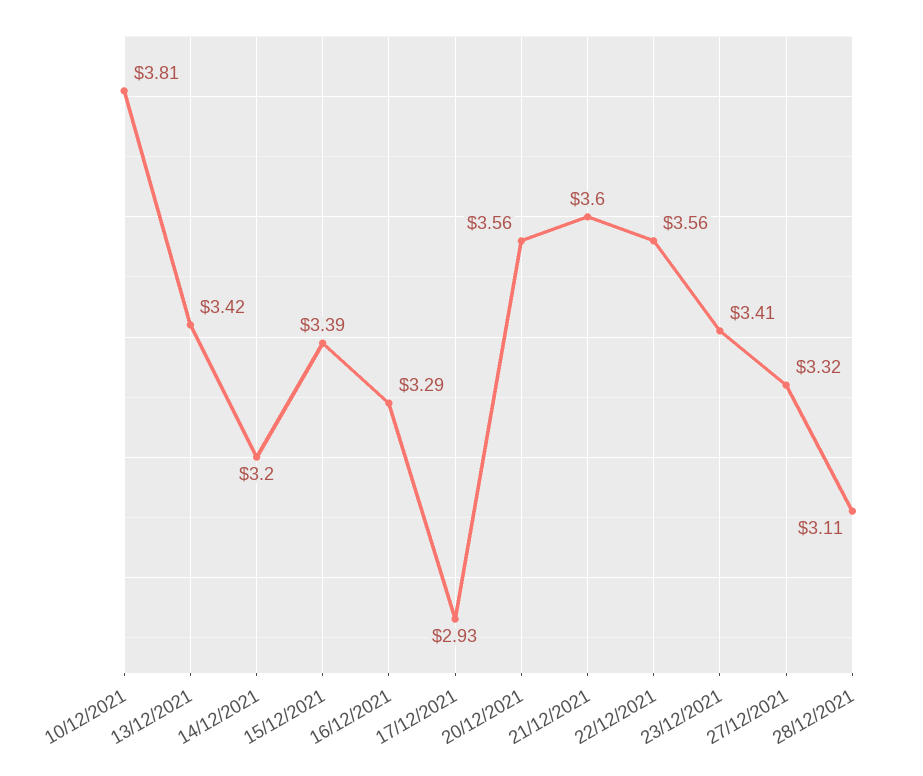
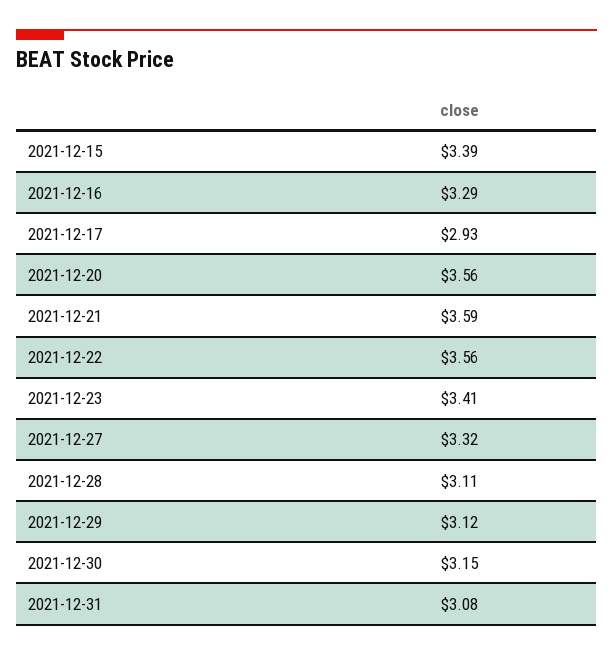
10/12/2021: 3.81 -> none
13/12/2021: 3.42 -> none
14/12/2021: 3.2 -> none
21/12/2021: 3.6 -> 3.59
2021-12-29: none -> 3.12
2021-12-30: none -> 3.15
2021-12-31: none -> 3.08

